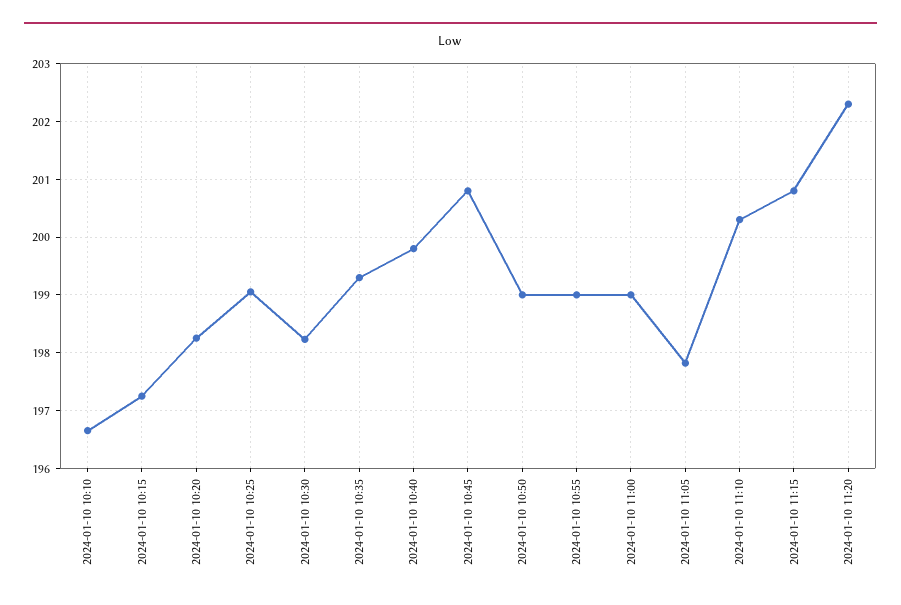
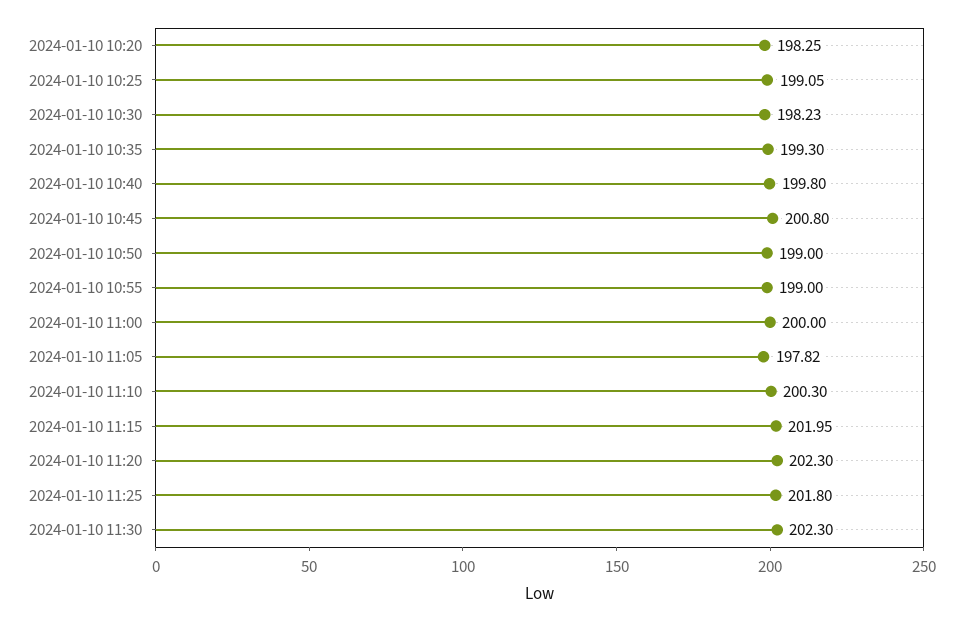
2024-01-10 10:10: 196.6 -> none
2024-01-10 10:15: 197.2 -> none
2024-01-10 11:00: 199 -> 200
2024-01-10 11:15: 200.8 -> 201.95
2024-01-10 11:25: none -> 201.8
2024-01-10 11:30: none -> 202.3

